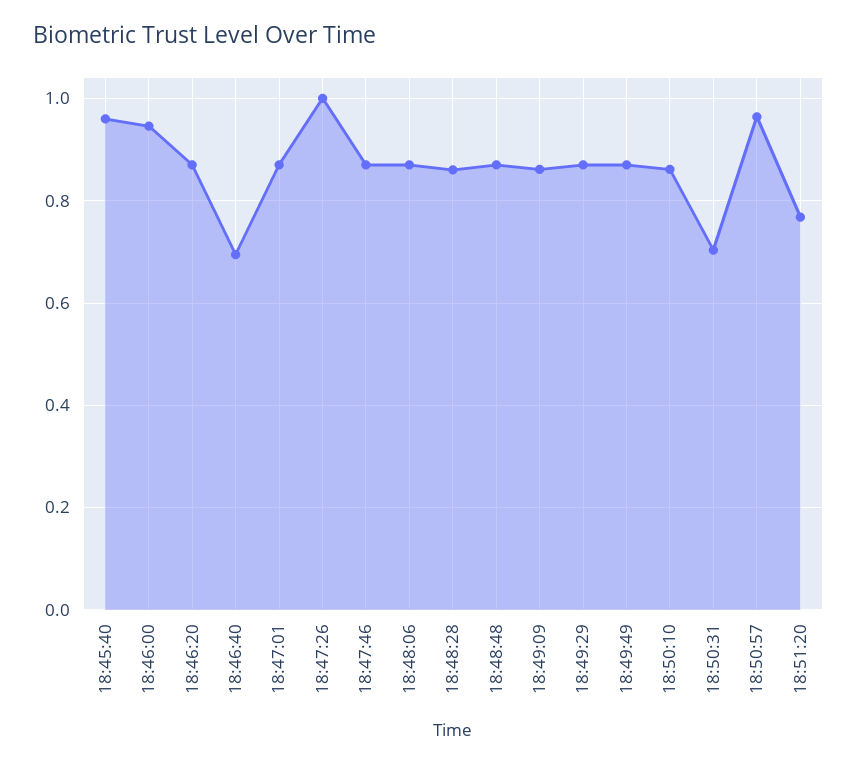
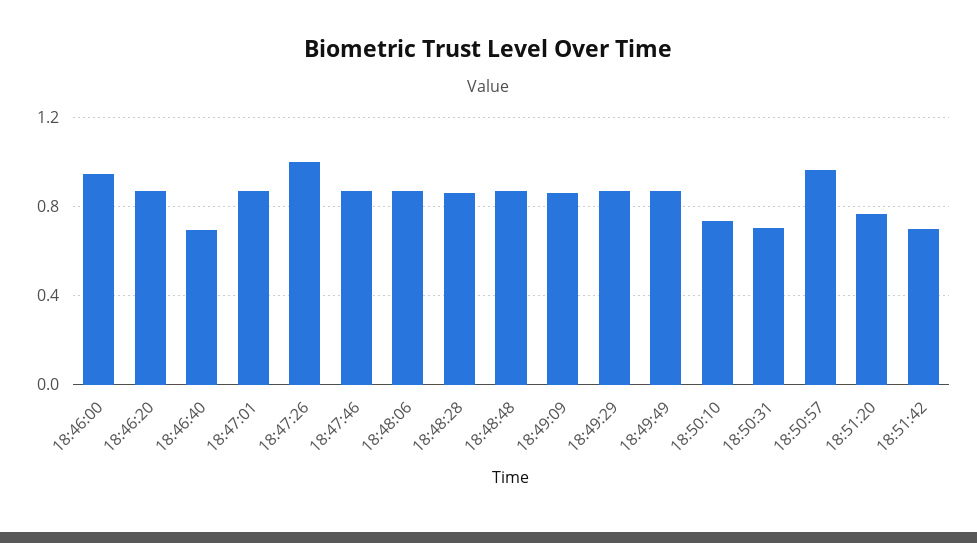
18:45:40: 0.96 -> none
18:50:10: 0.86 -> 0.75
18:51:42: none -> 0.7

